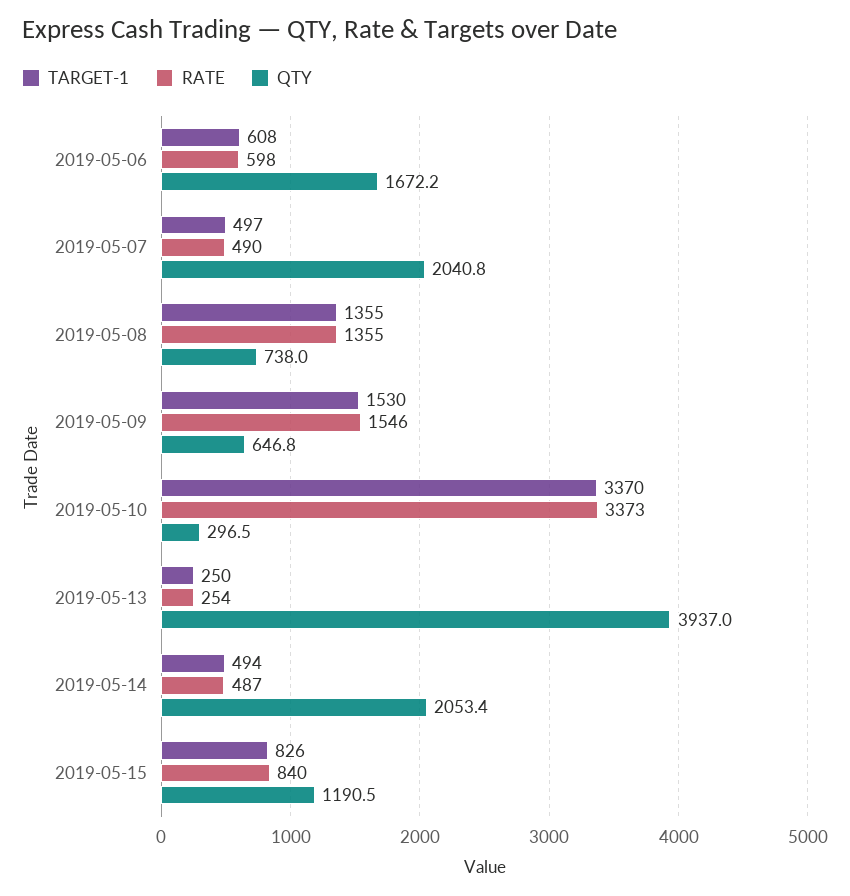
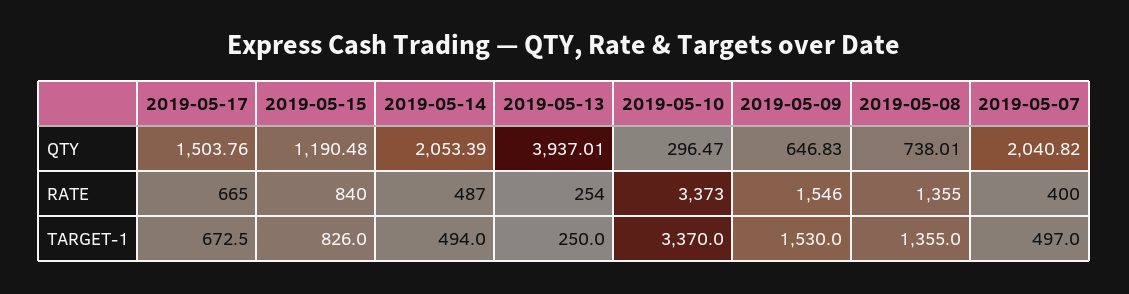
TARGET-1, 2019-05-06: 608 -> none
RATE, 2019-05-06: 598 -> none
QTY, 2019-05-06: 1672.2 -> none
RATE, 2019-05-07: 490 -> 400
QTY, 2019-05-17: none -> 1503.76
RATE, 2019-05-17: none -> 665
TARGET-1, 2019-05-17: none -> 672.5

